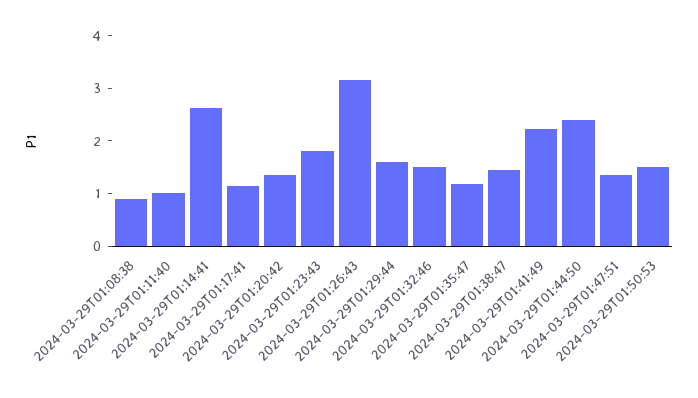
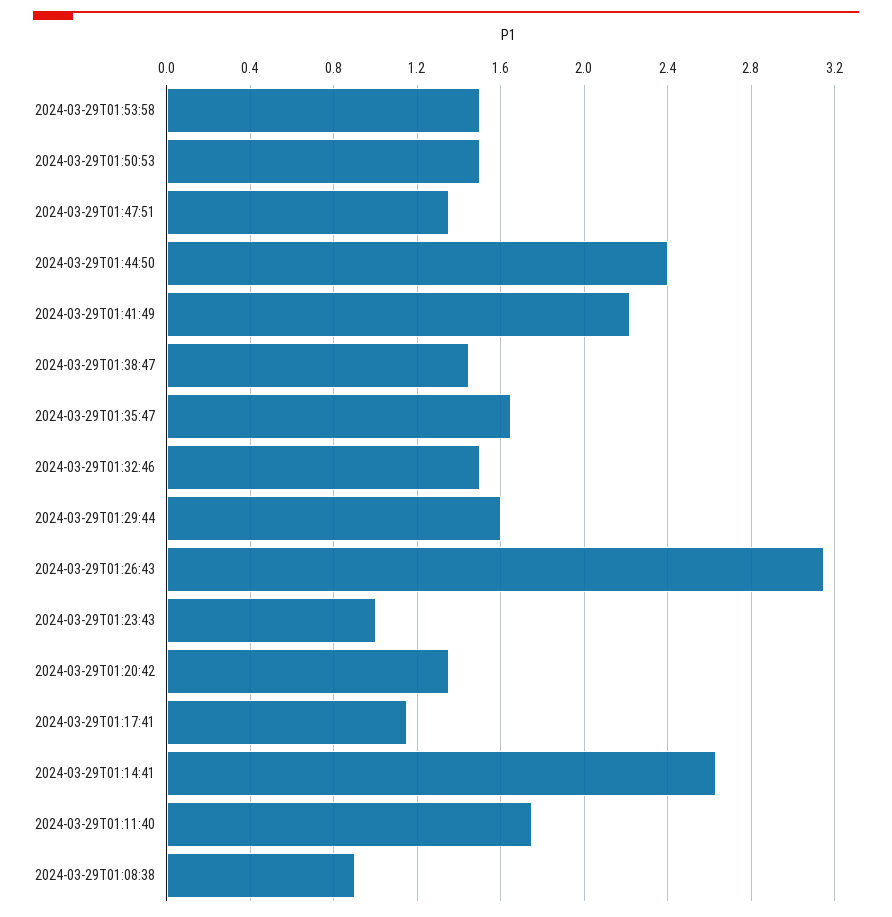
2024-03-29T01:11:40: 1 -> 1.75
2024-03-29T01:23:43: 1.8 -> 1
2024-03-29T01:35:47: 1.2 -> 1.65
2024-03-29T01:53:58: none -> 1.5

